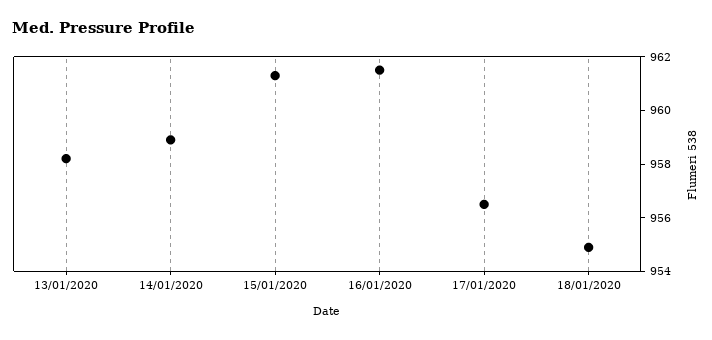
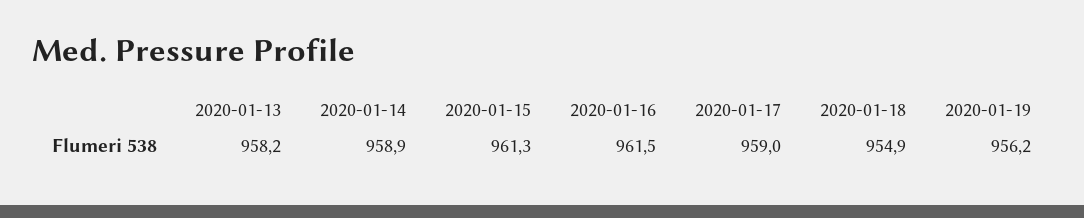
17/01/2020: 956.5 -> 959
2020-01-19: none -> 956.2

